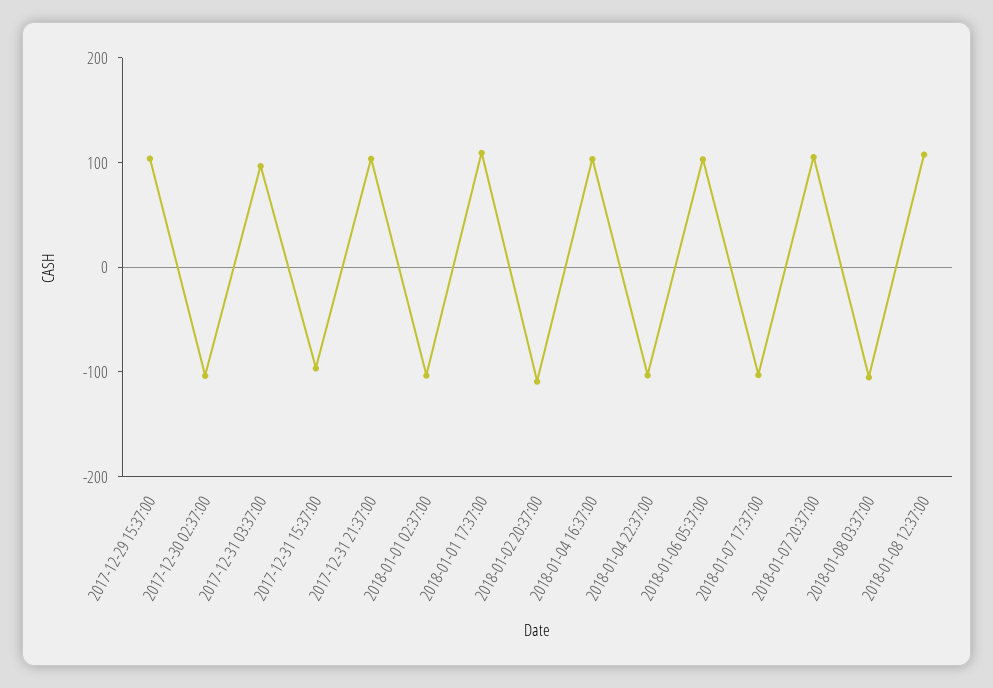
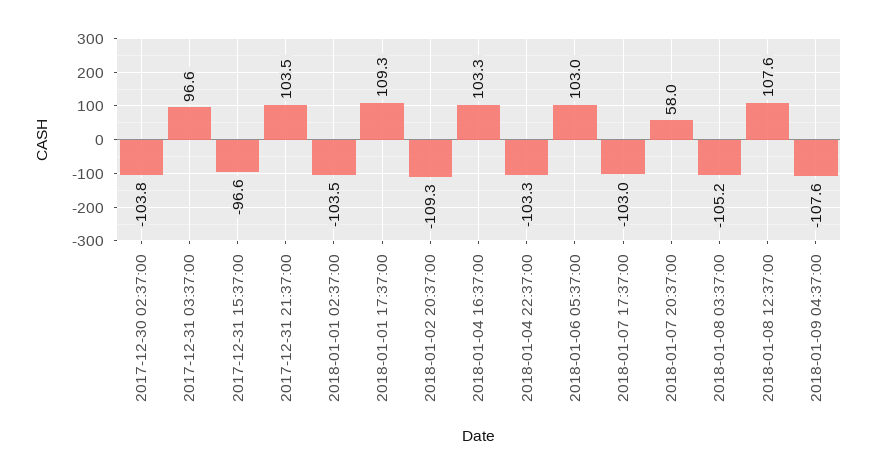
2017-12-29 15:37:00: 100 -> none
2018-01-07 20:37:00: 100 -> 58
2018-01-09 04:37:00: none -> -107.6

